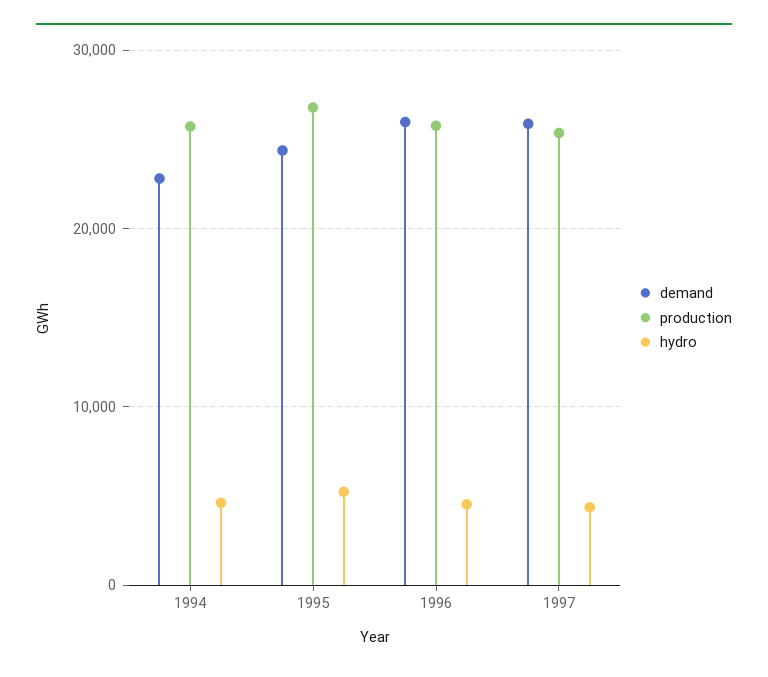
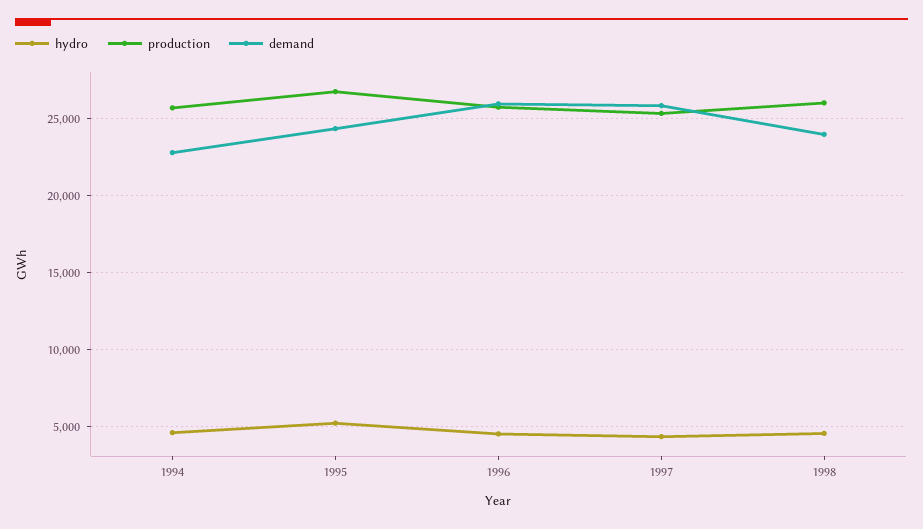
hydro, 1998: none -> 4500
production, 1998: none -> 26000
demand, 1998: none -> 24000

